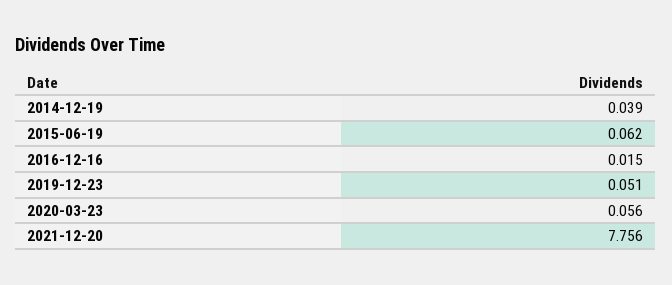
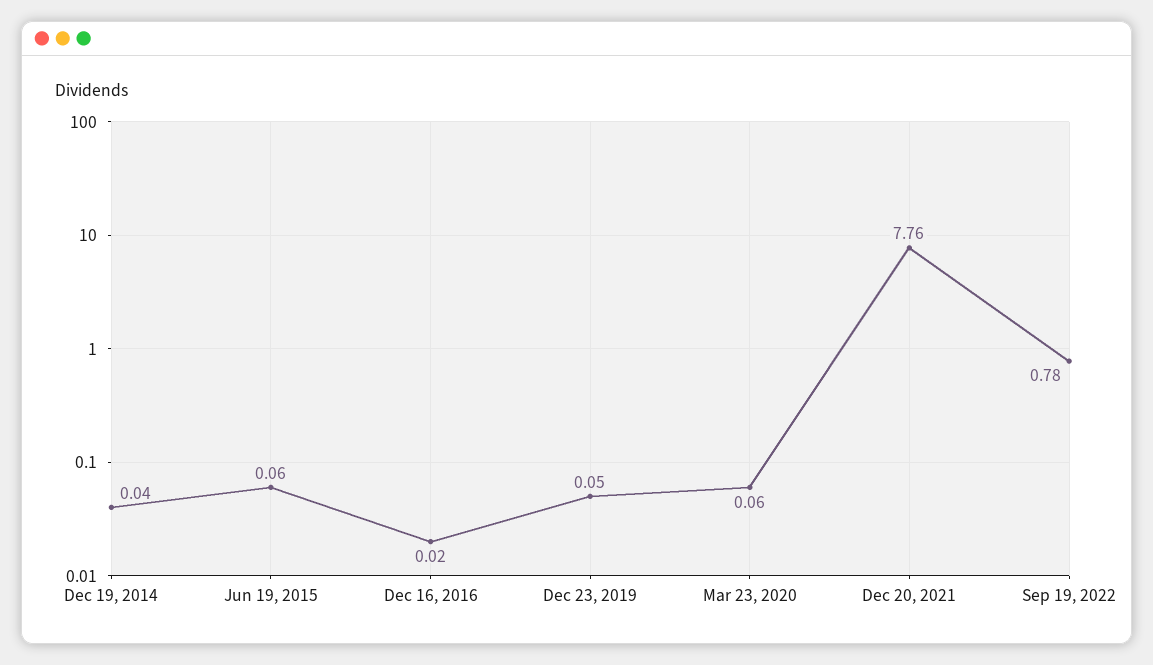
Sep 19, 2022: none -> 0.78

